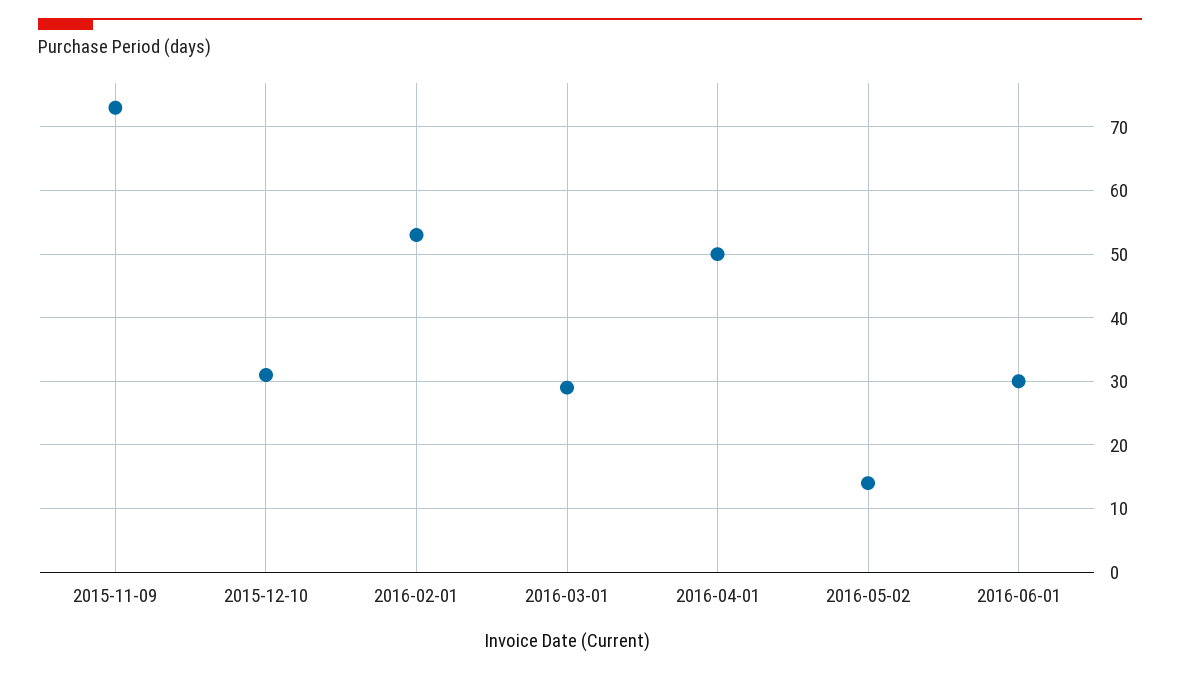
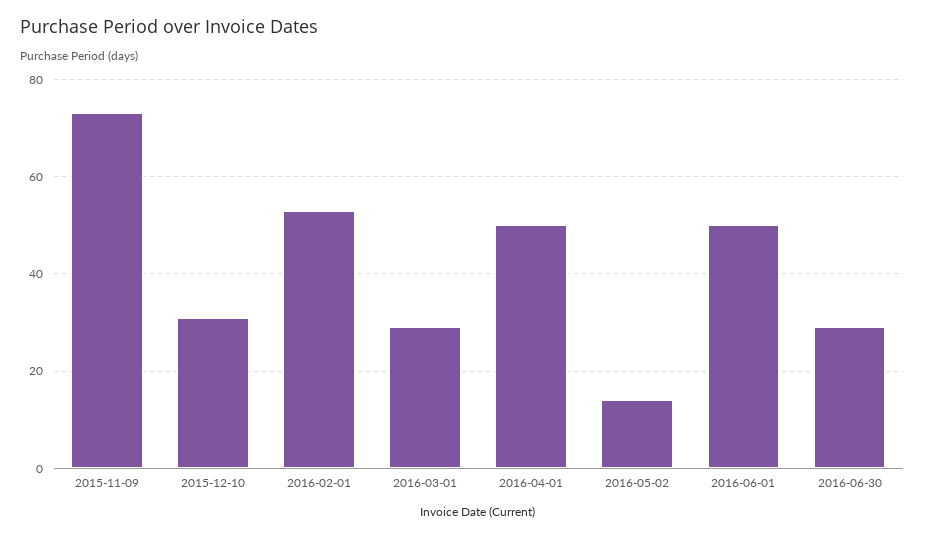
2016-06-01: 30 -> 50
2016-06-30: none -> 30

